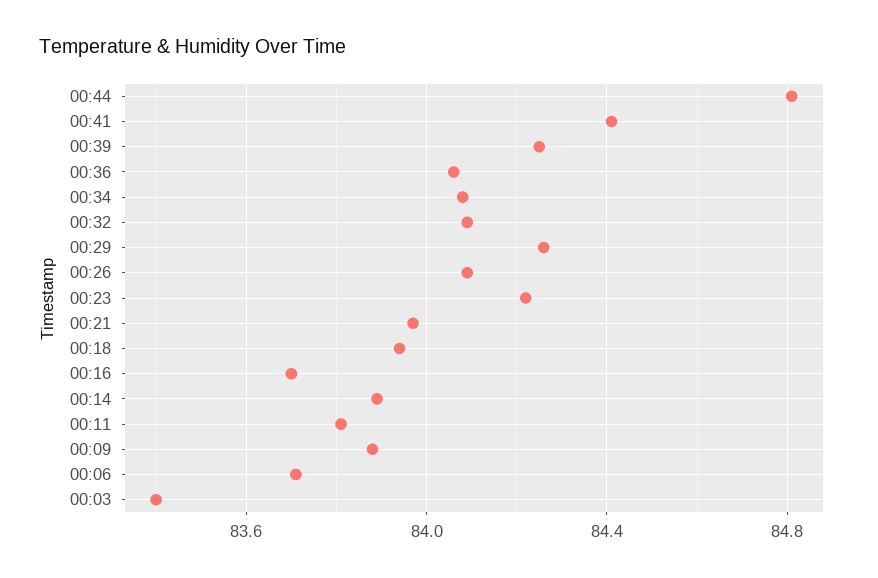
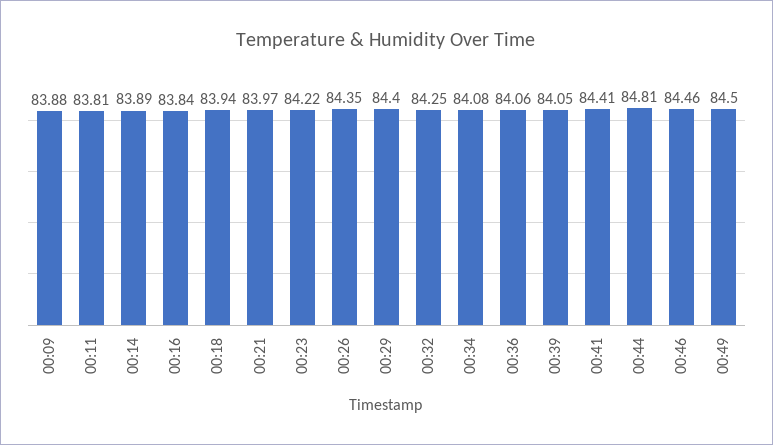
00:39: 84.25 -> 84.05
00:32: 84.1 -> 84.25
00:29: 84.25 -> 84.4
00:26: 84.1 -> 84.35
00:16: 83.7 -> 83.84
00:06: 83.7 -> none
00:03: 83.4 -> none
00:46: none -> 84.46
00:49: none -> 84.5

